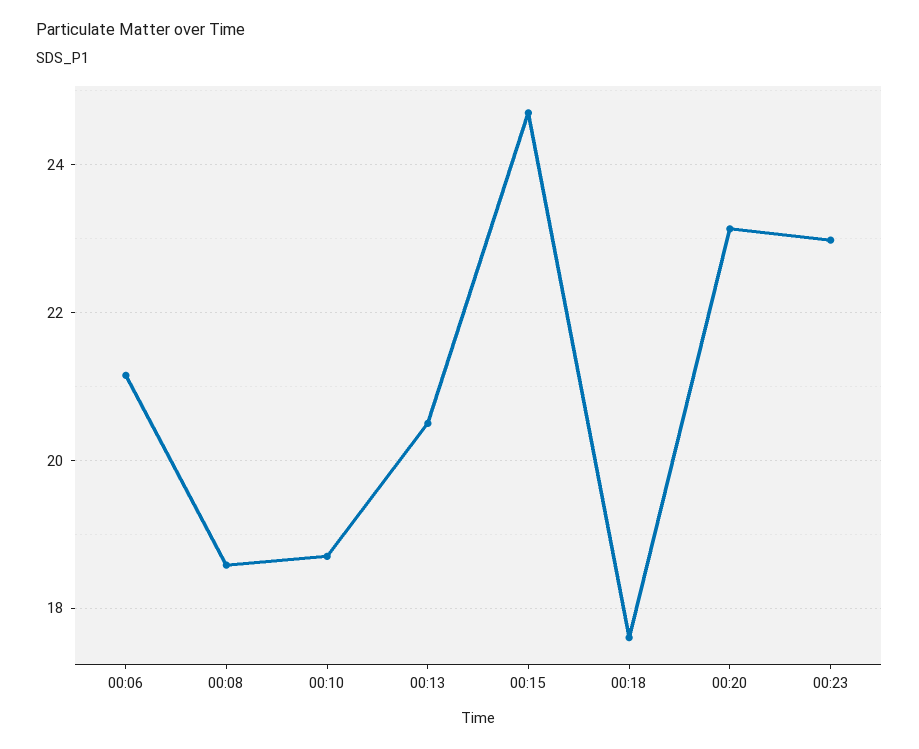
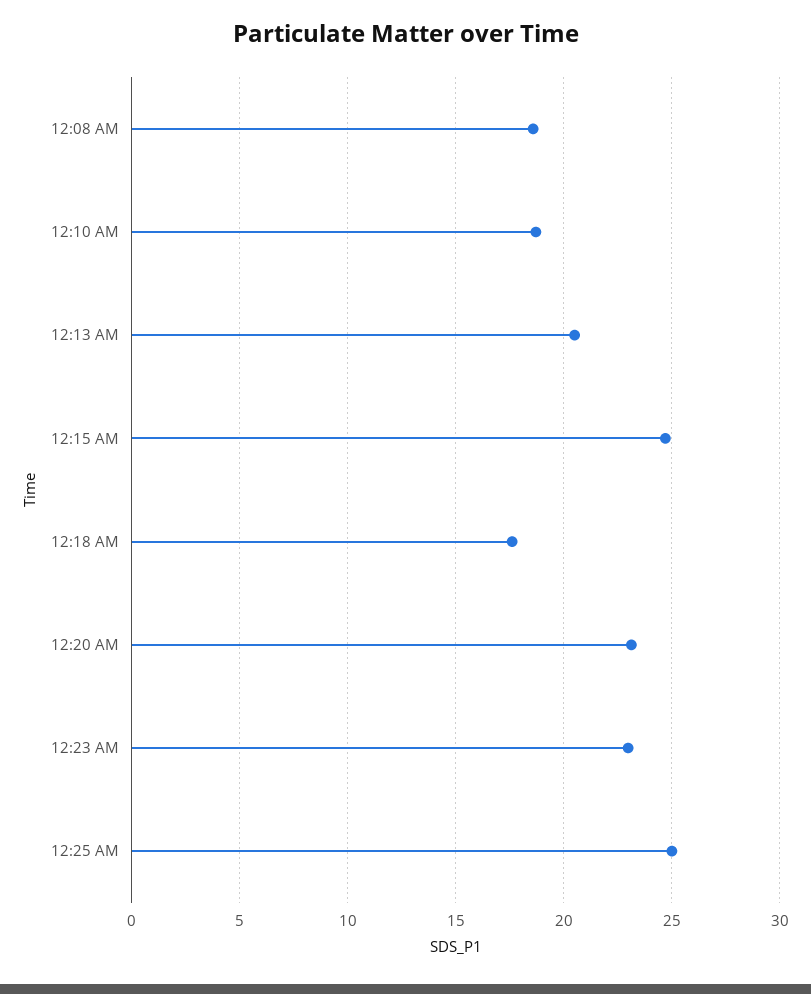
00:06: 21.2 -> none
12:25 AM: none -> 25

